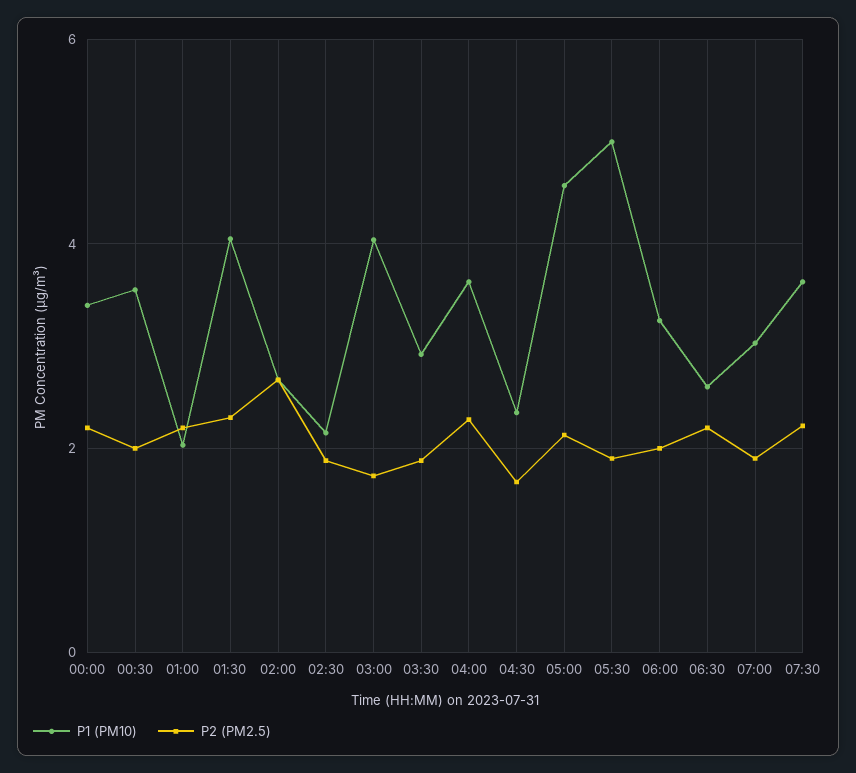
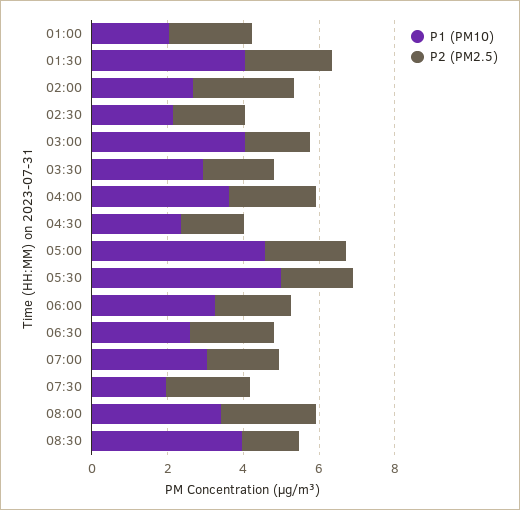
P1 (PM10), 00:00: 3.4 -> none
P2 (PM2.5), 00:00: 2.2 -> none
P1 (PM10), 00:30: 3.6 -> none
P2 (PM2.5), 00:30: 2 -> none
P1 (PM10), 07:30: 3.6 -> 2
P1 (PM10), 08:00: none -> 3.5
P2 (PM2.5), 08:00: none -> 2.5
P1 (PM10), 08:30: none -> 4
P2 (PM2.5), 08:30: none -> 1.5

